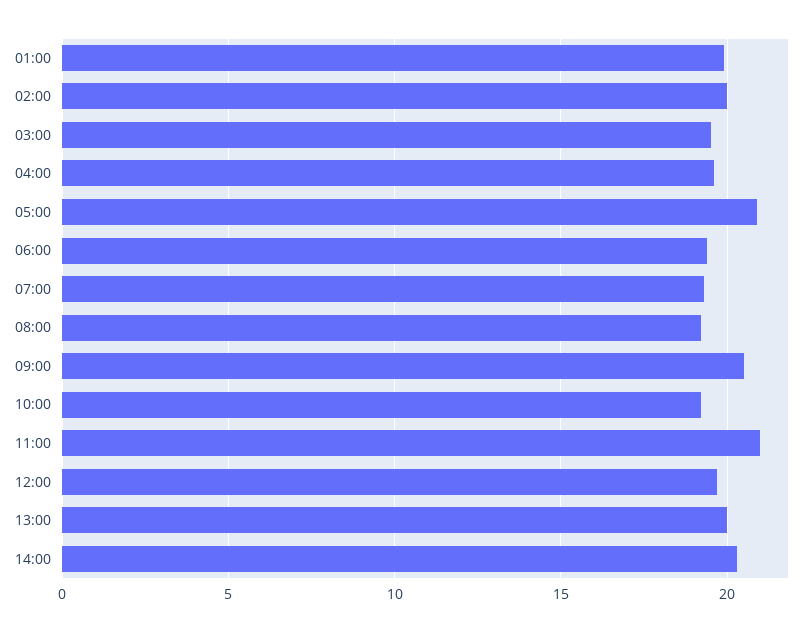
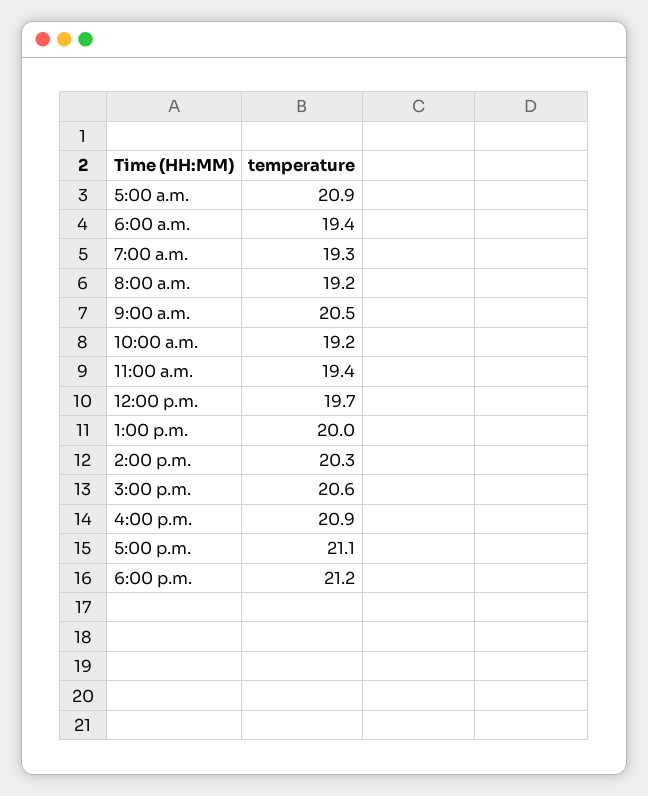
01:00: 20 -> none
02:00: 20 -> none
03:00: 19.5 -> none
04:00: 19.5 -> none
11:00: 21 -> 19.4
3:00 p.m.: none -> 20.6
4:00 p.m.: none -> 20.9
5:00 p.m.: none -> 21.1
6:00 p.m.: none -> 21.2

